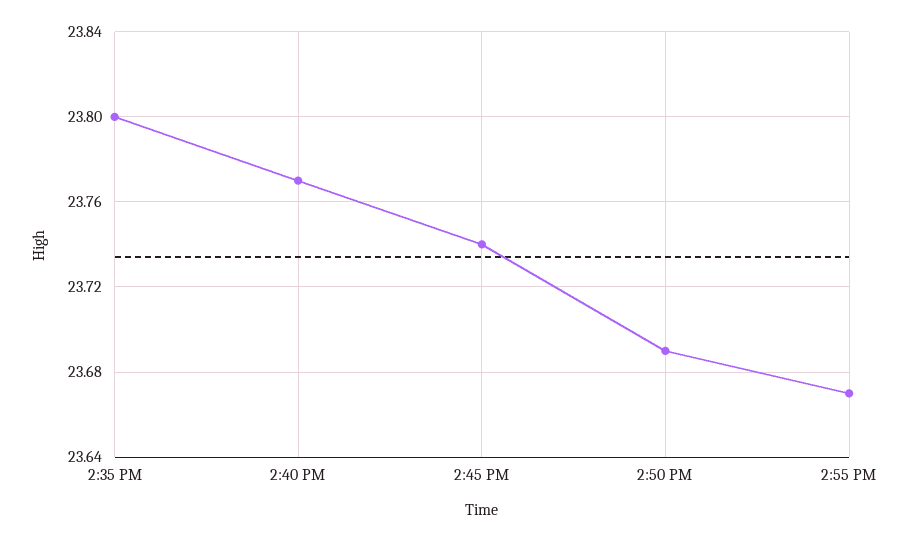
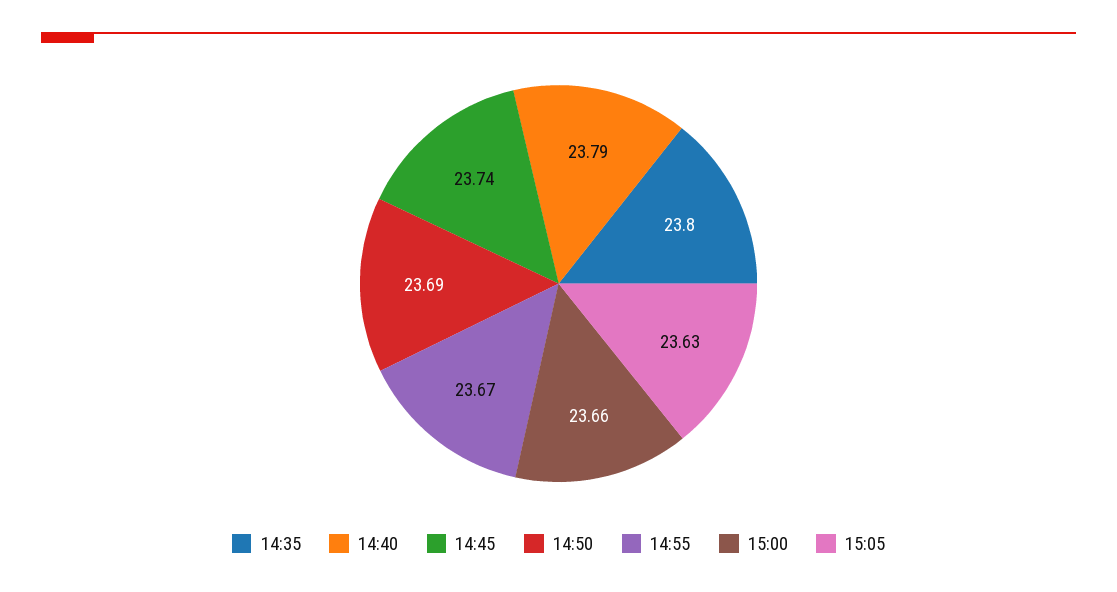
2:40 PM: 23.77 -> 23.79
15:00: none -> 23.66
15:05: none -> 23.63

